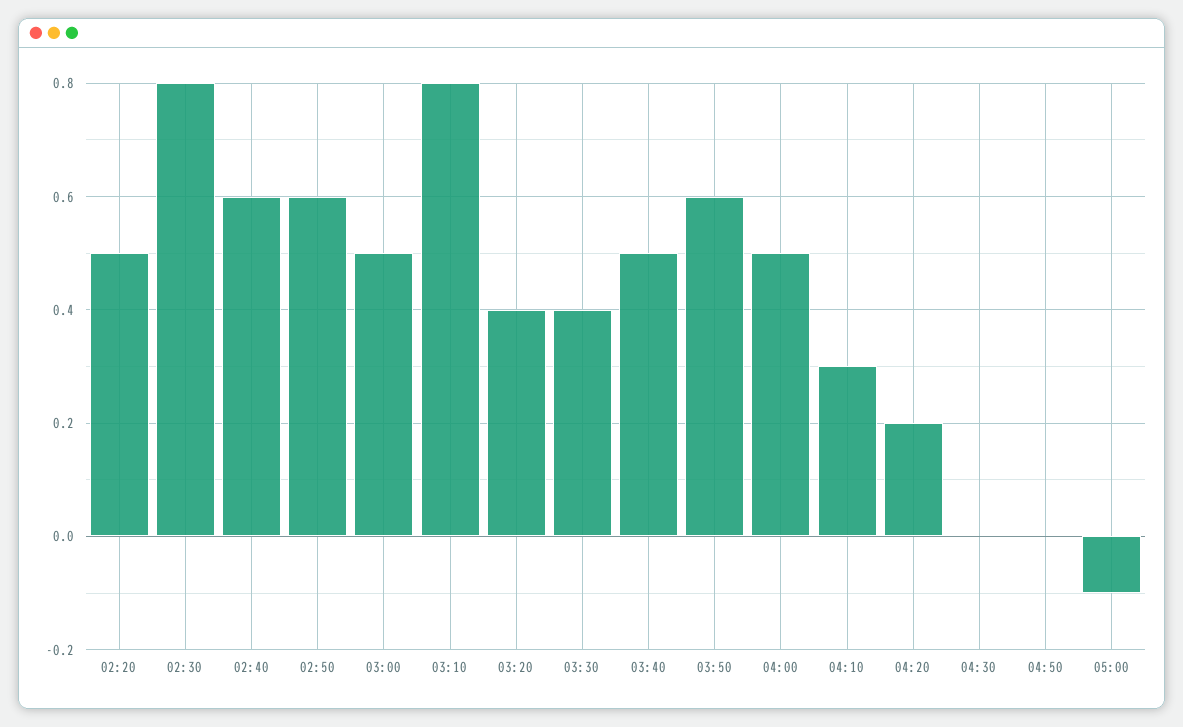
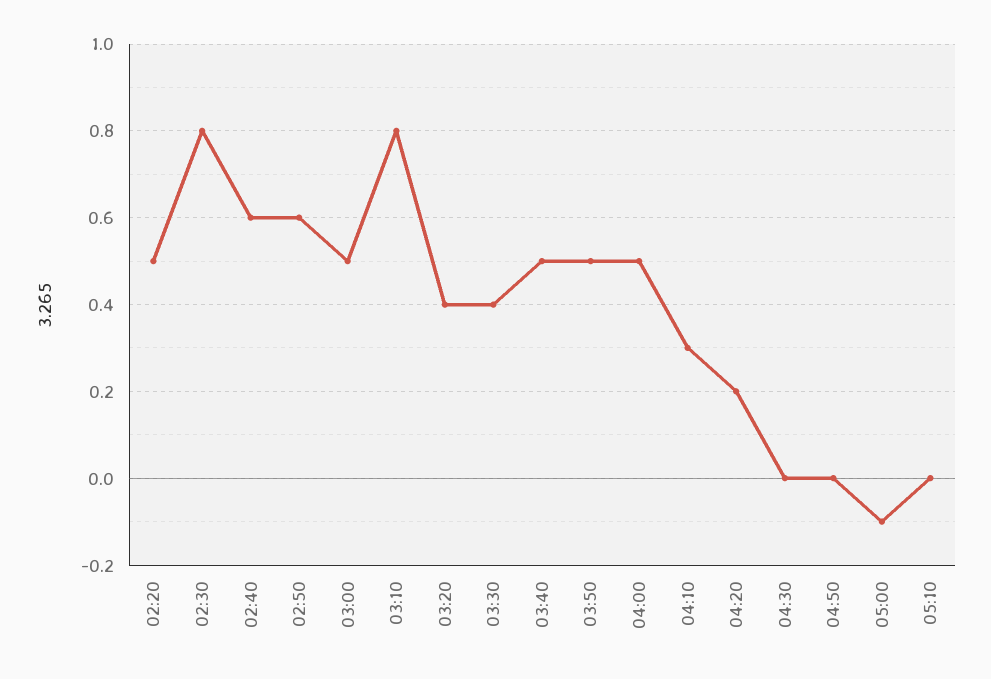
03:50: 0.6 -> 0.5
05:10: none -> 0

